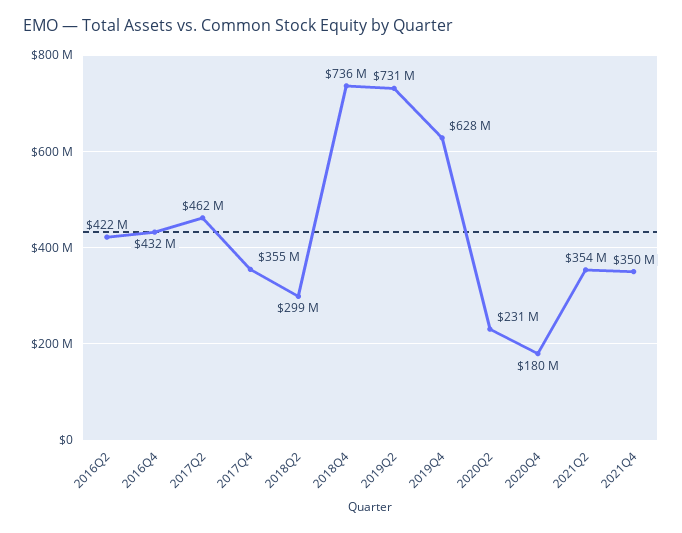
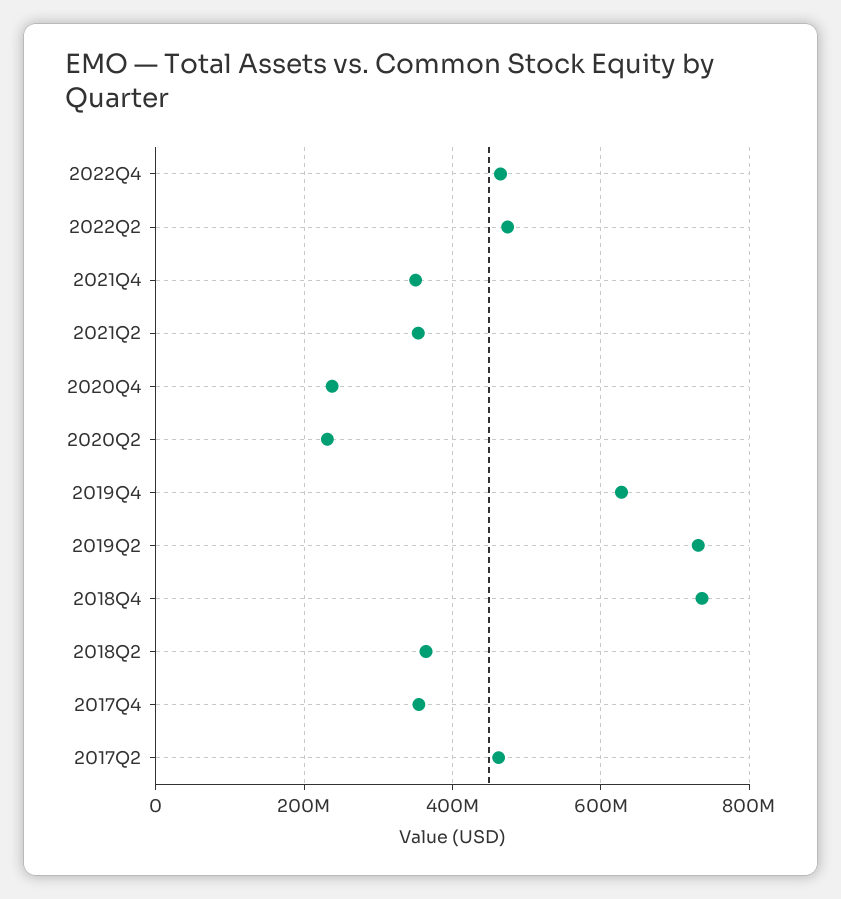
2016Q2: 422000000 -> none
2016Q4: 432000000 -> none
2018Q2: 299000000 -> 360000000
2020Q4: 180000000 -> 240000000
2022Q4: none -> 460000000
2022Q2: none -> 480000000

